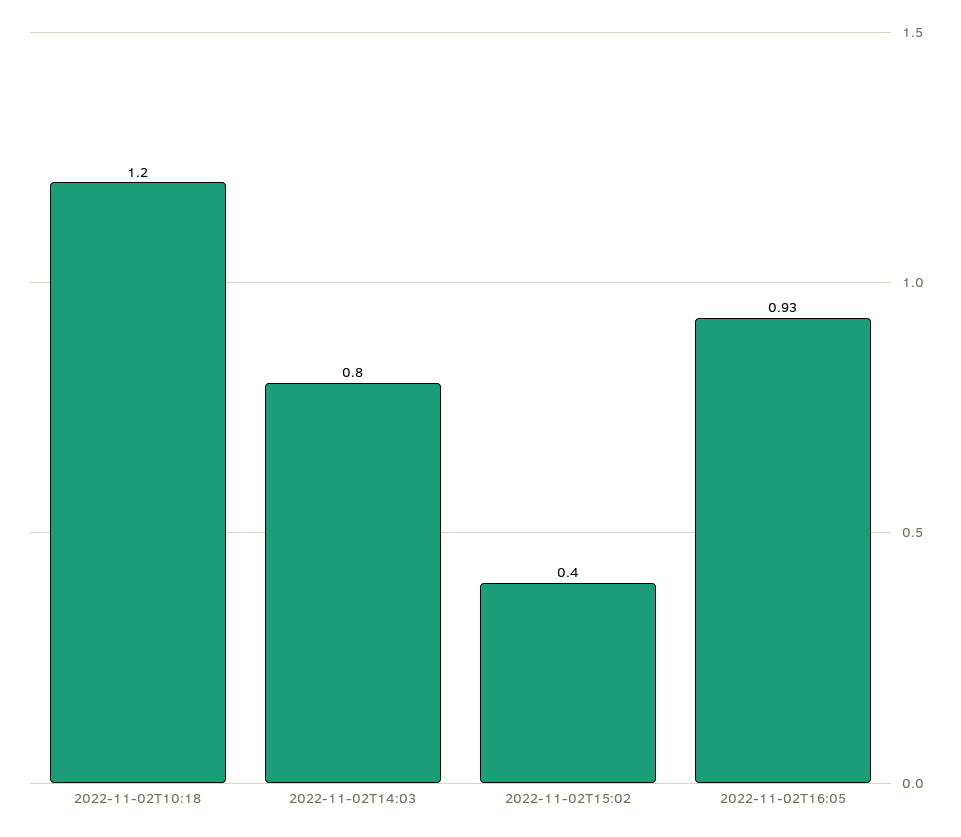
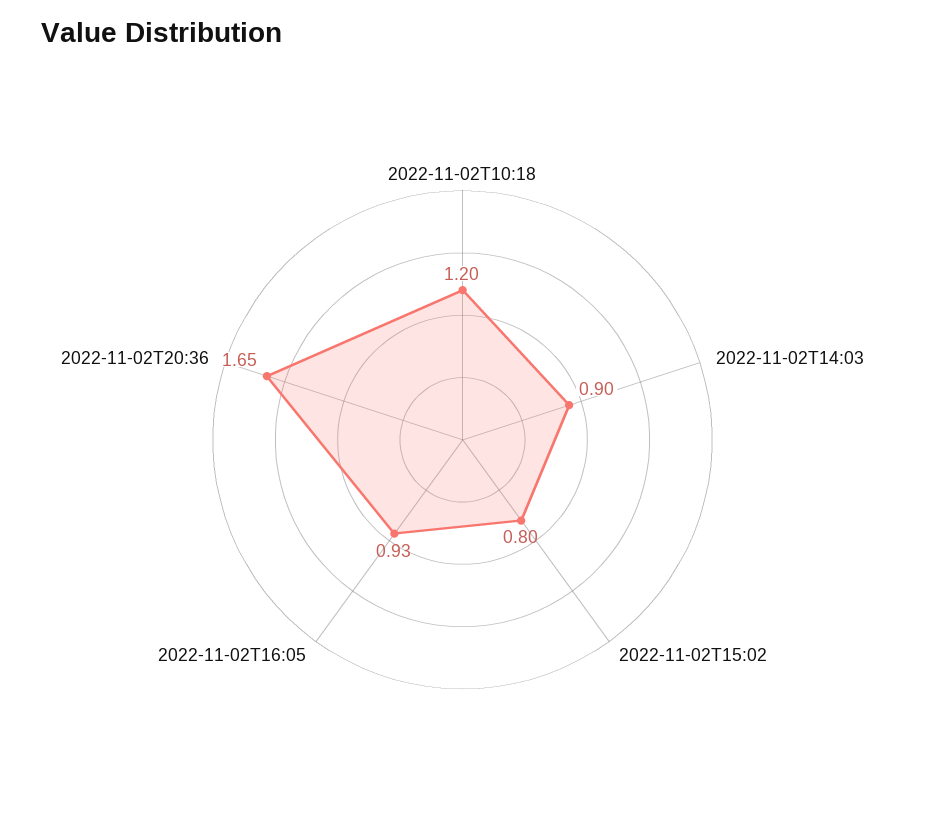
2022-11-02T14:03: 0.8 -> 0.9
2022-11-02T15:02: 0.4 -> 0.8
2022-11-02T20:36: none -> 1.65

